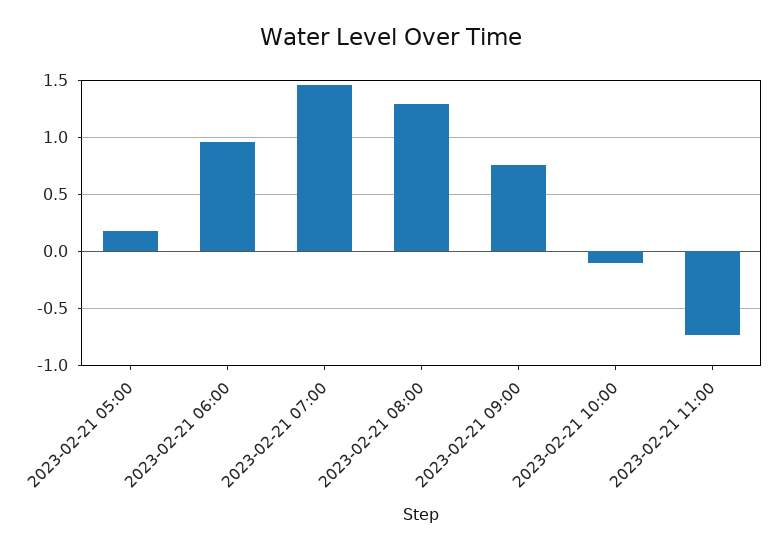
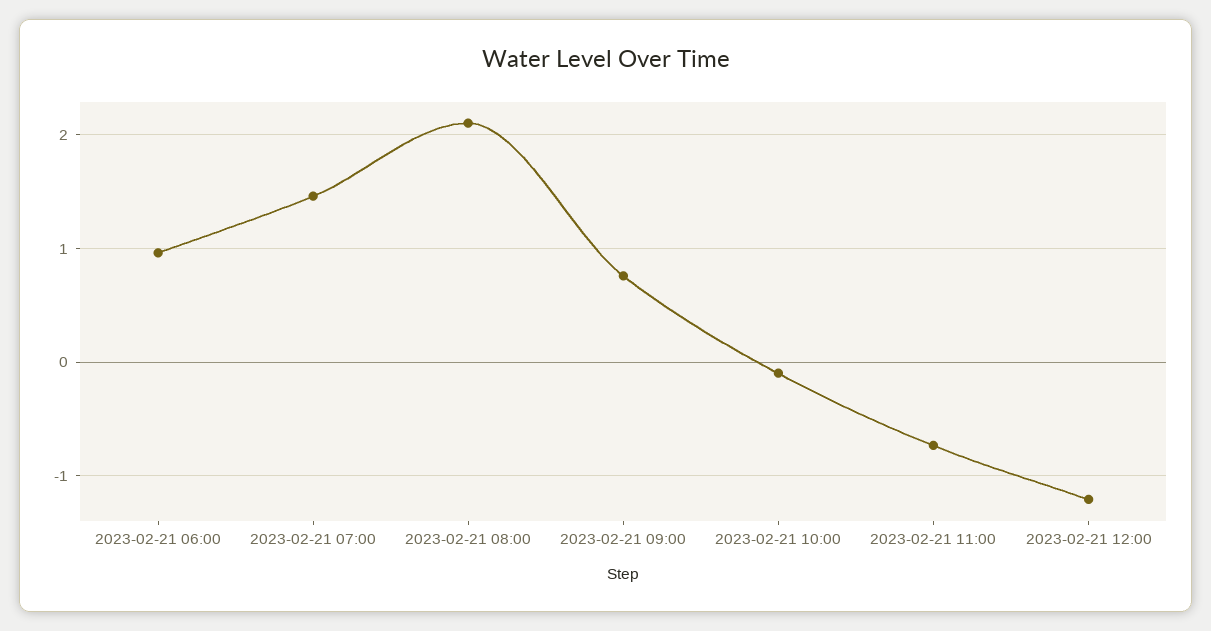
2023-02-21 05:00: 0.2 -> none
2023-02-21 08:00: 1.3 -> 2.1
2023-02-21 12:00: none -> -1.2

